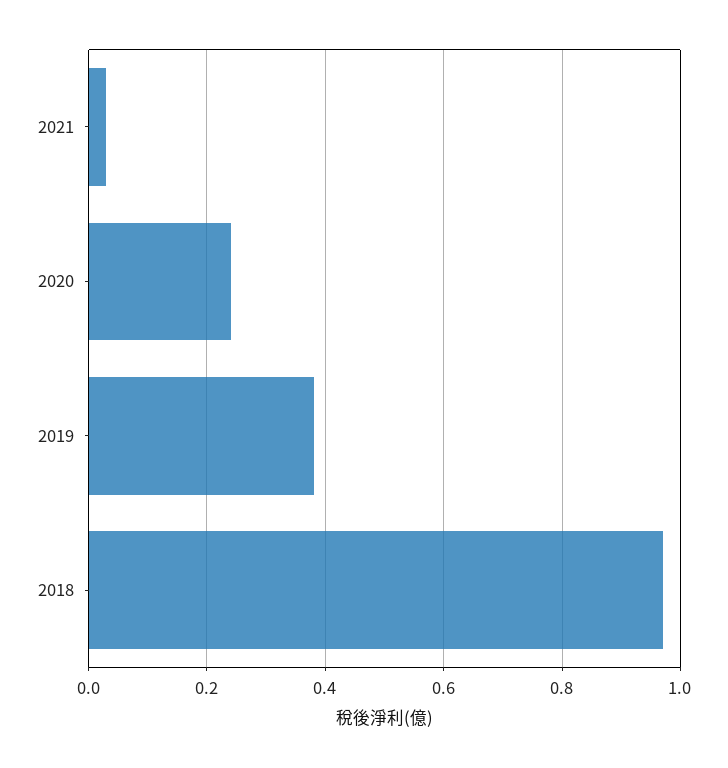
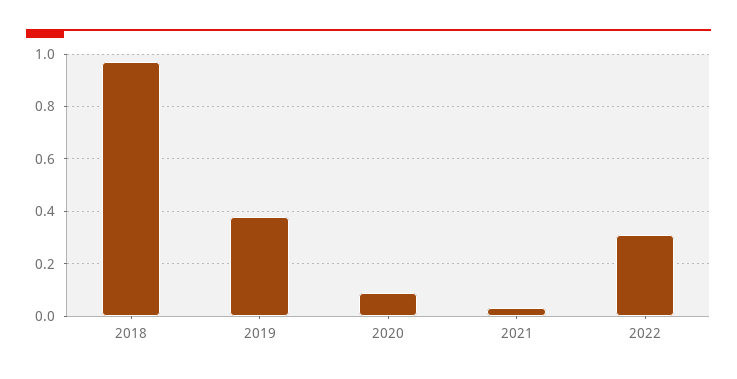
2020: 0.25 -> 0.1
2022: none -> 0.3

